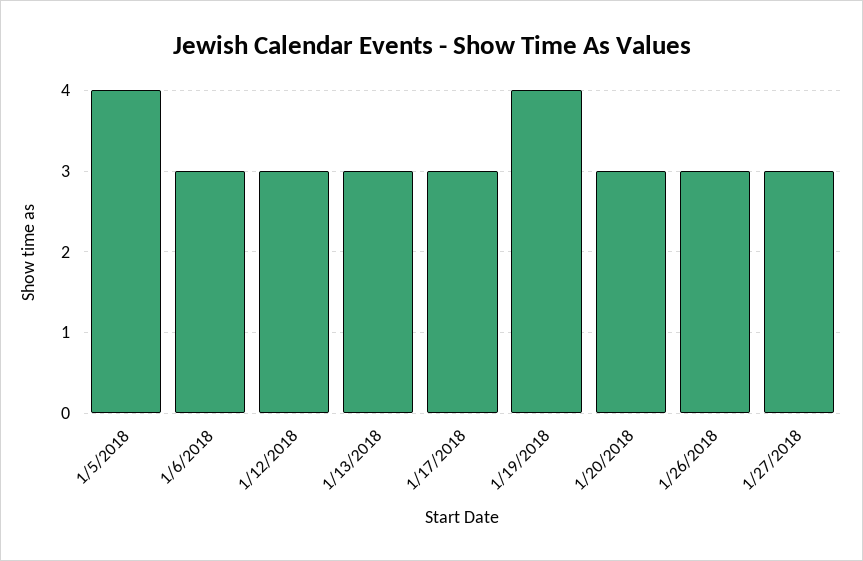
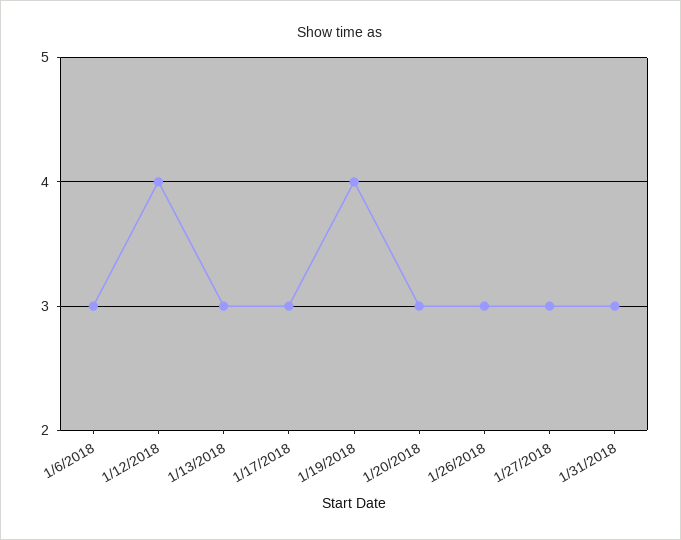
1/5/2018: 4 -> none
1/12/2018: 3 -> 4
1/31/2018: none -> 3

